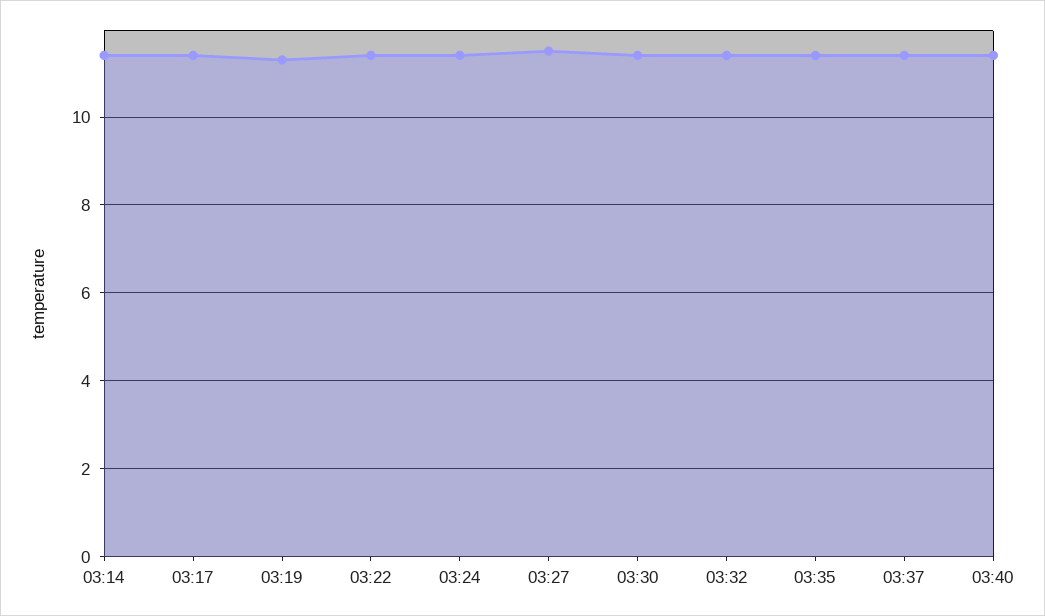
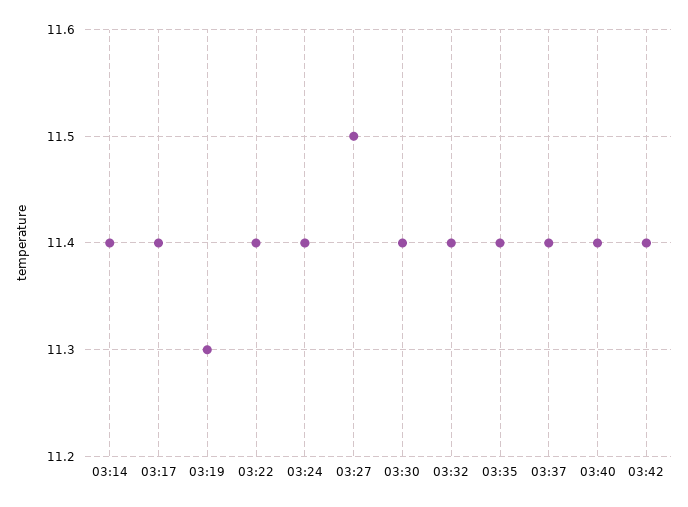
03:42: none -> 11.4

